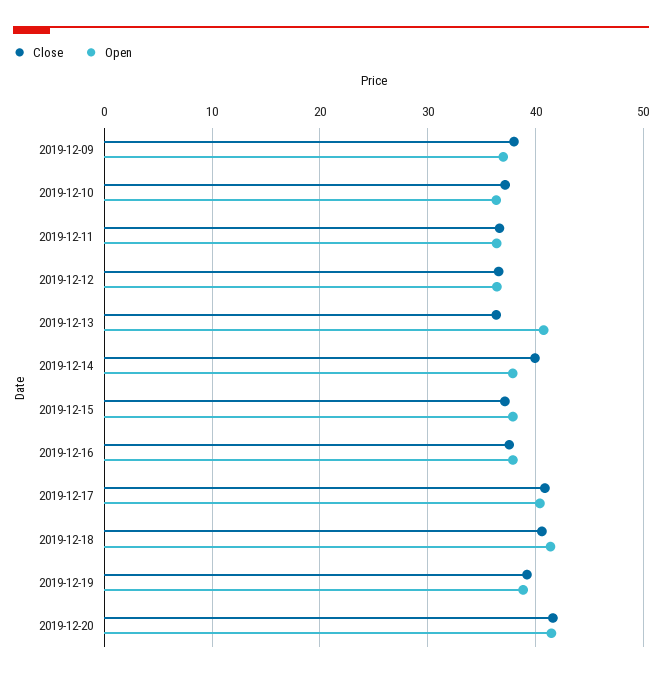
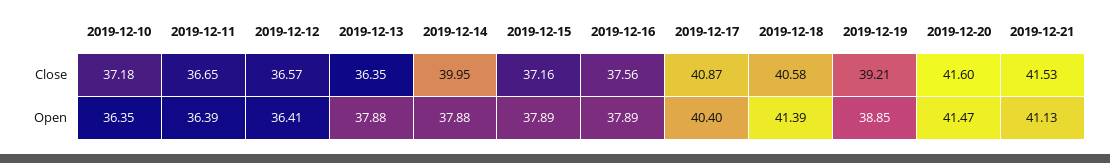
Close, 2019-12-09: 38 -> none
Open, 2019-12-09: 37 -> none
Open, 2019-12-13: 41 -> 37.88
Close, 2019-12-21: none -> 41.53
Open, 2019-12-21: none -> 41.13

